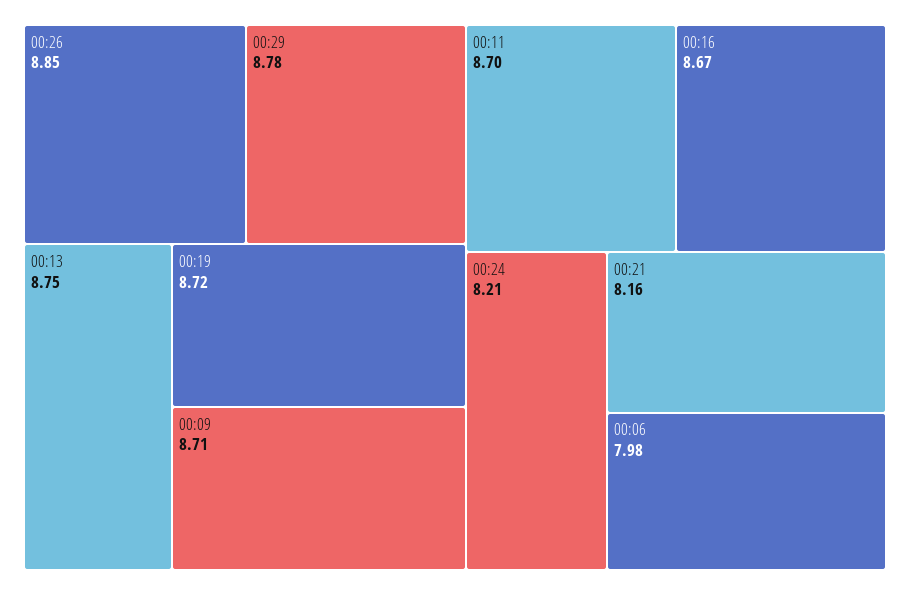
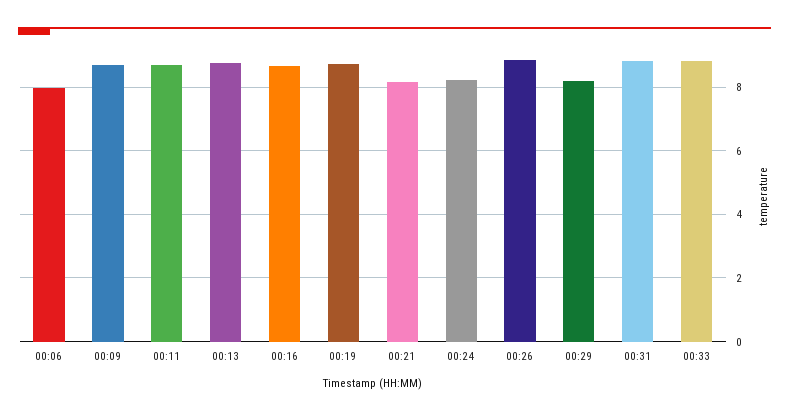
00:29: 8.78 -> 8.2
00:31: none -> 8.8
00:33: none -> 8.8

